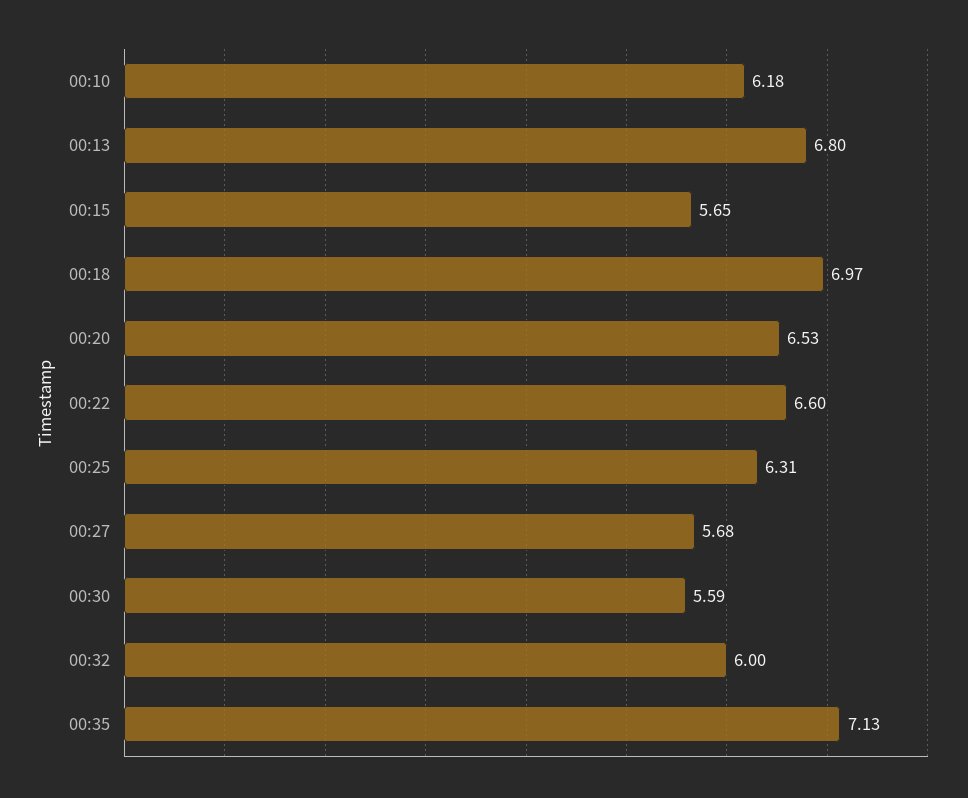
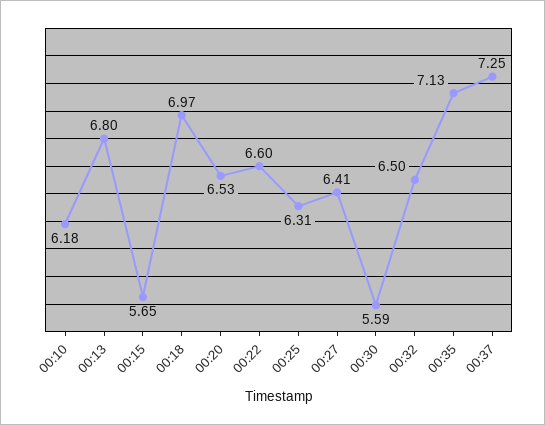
00:27: 5.68 -> 6.41
00:32: 6 -> 6.5
00:37: none -> 7.25

